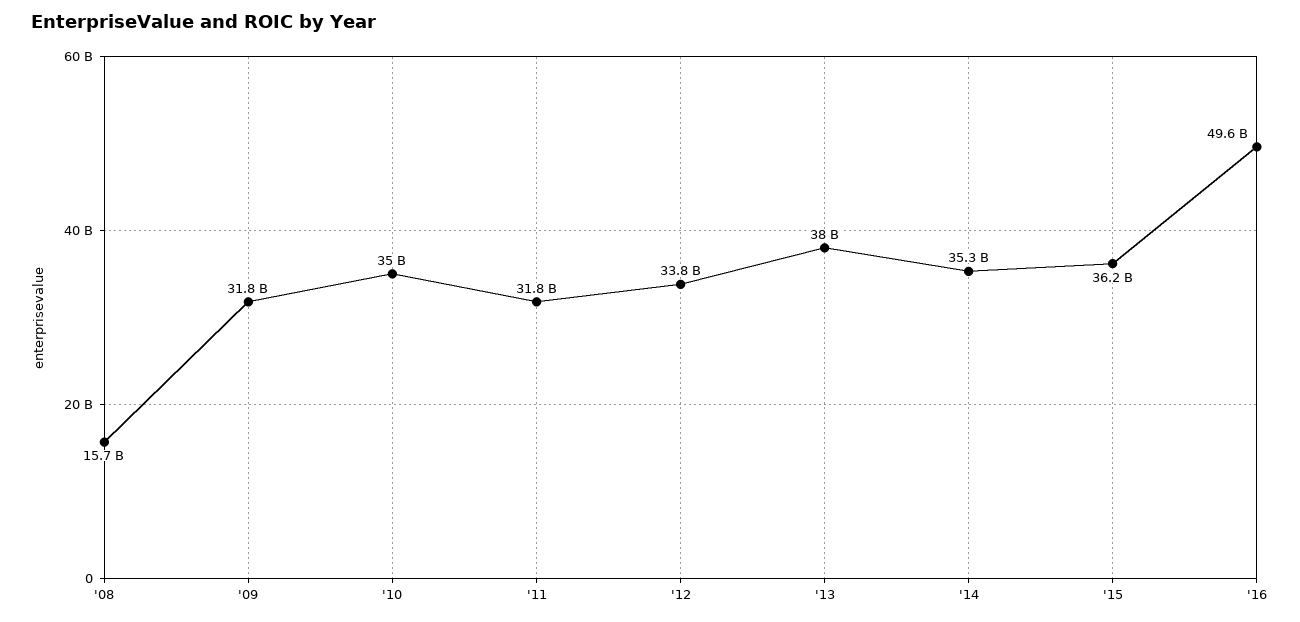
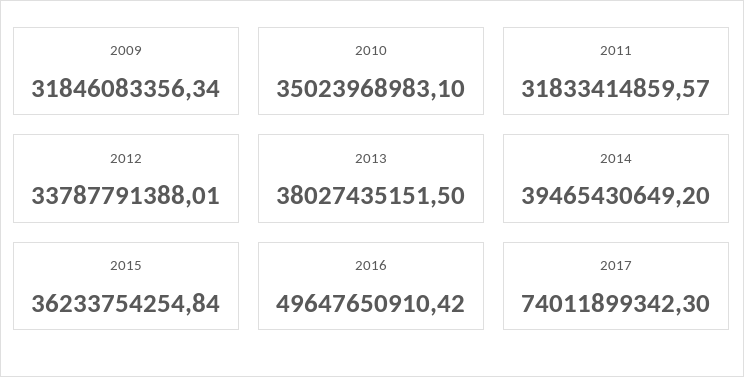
'08: 15700000000 -> none
'14: 35300000000 -> 39465430649.2
2017: none -> 74011899342.3

